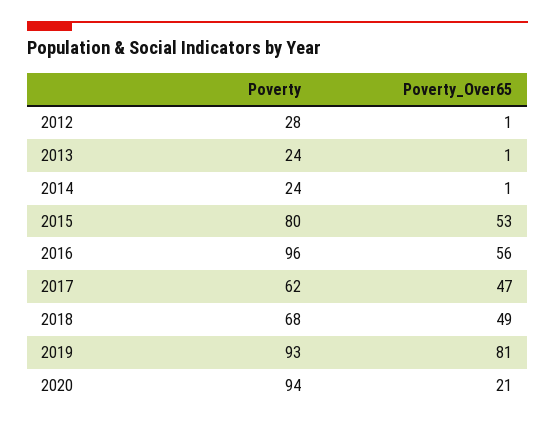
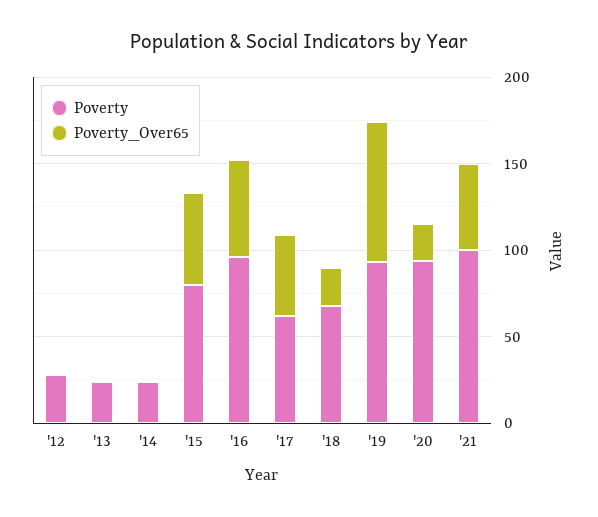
Poverty_Over65, 2018: 49 -> 20
Poverty, '21: none -> 100
Poverty_Over65, '21: none -> 50

